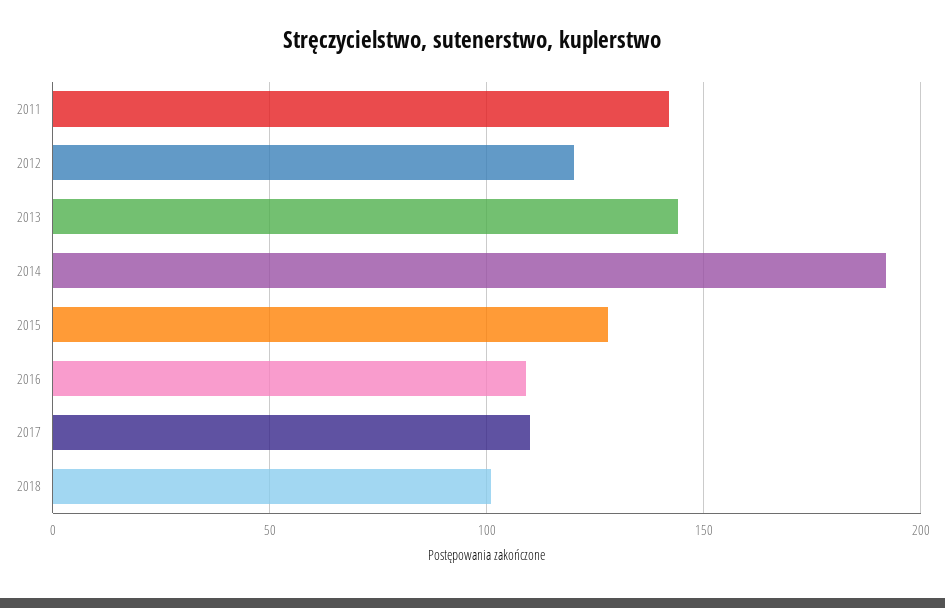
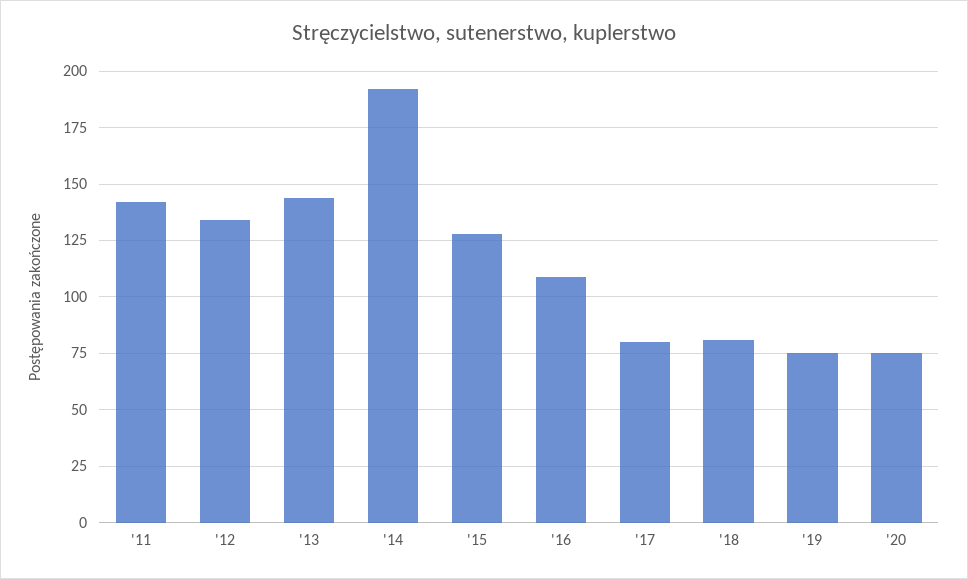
2012: 120 -> 135
2017: 110 -> 80
2018: 100 -> 80
'19: none -> 75
'20: none -> 75

